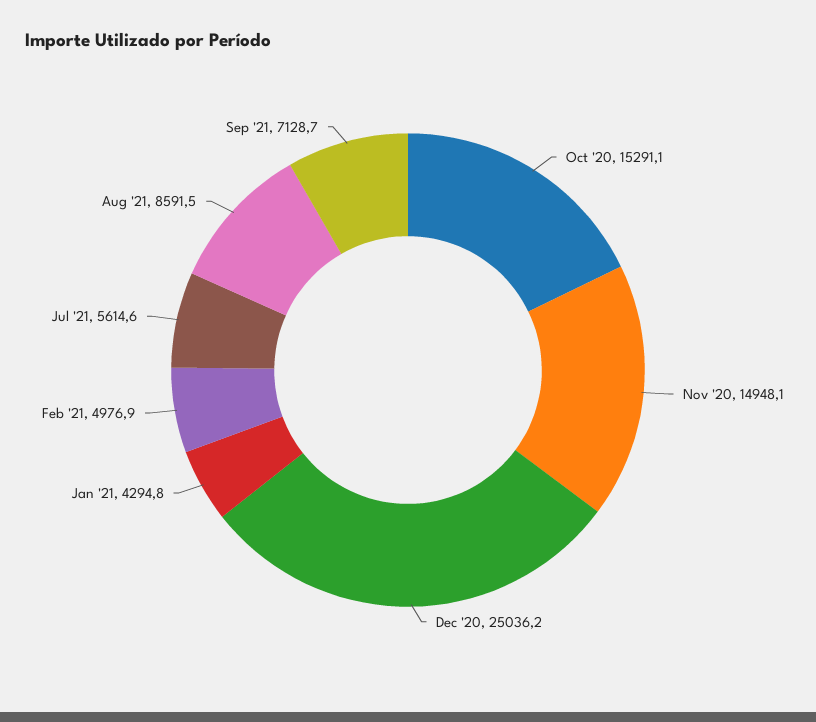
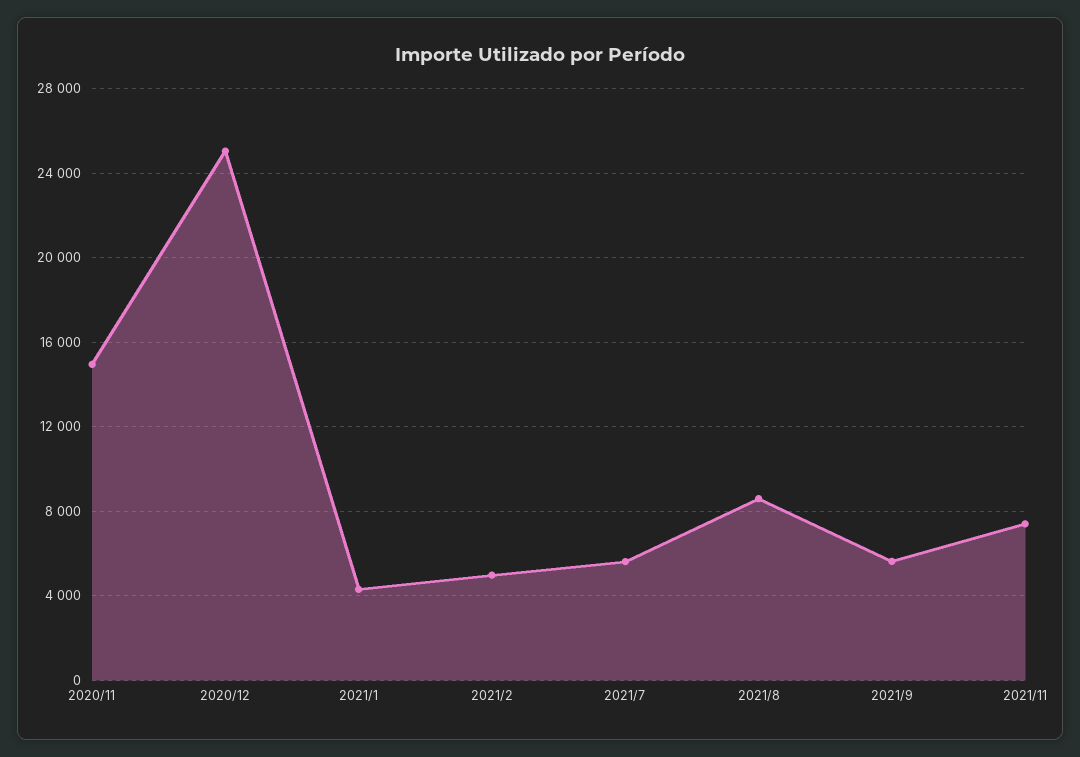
Oct '20: 15291.1 -> none
Sep '21: 7128.7 -> 5500
2021/11: none -> 7500

